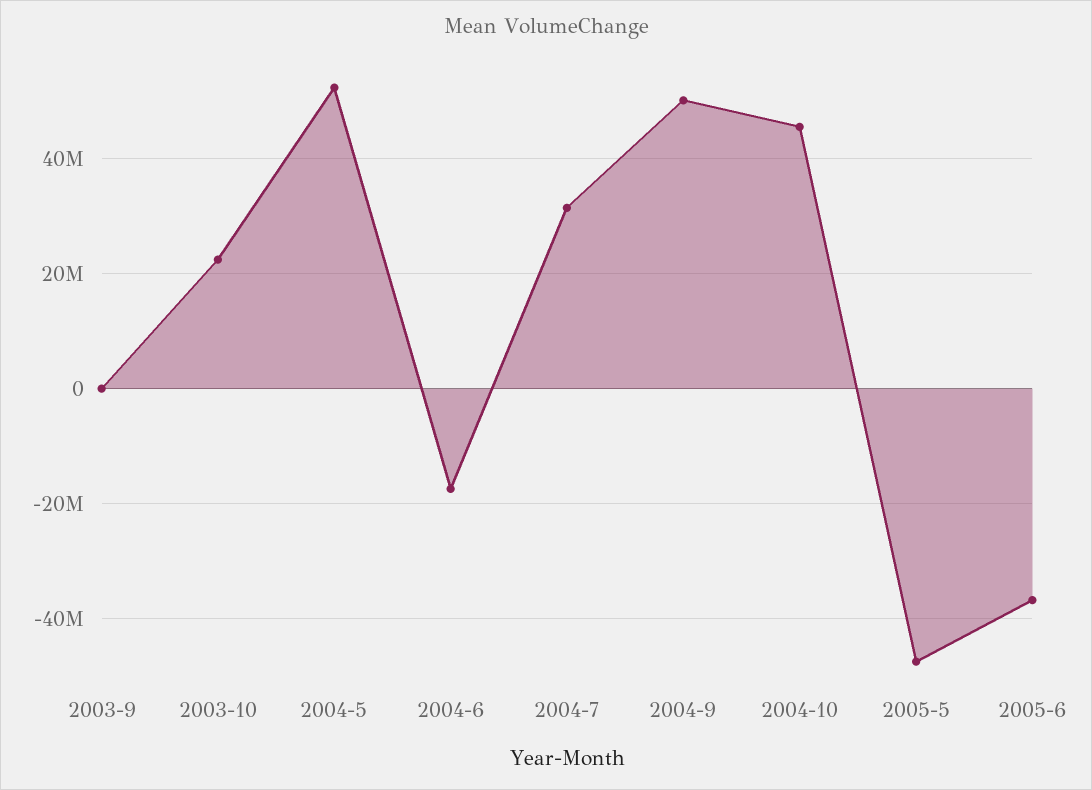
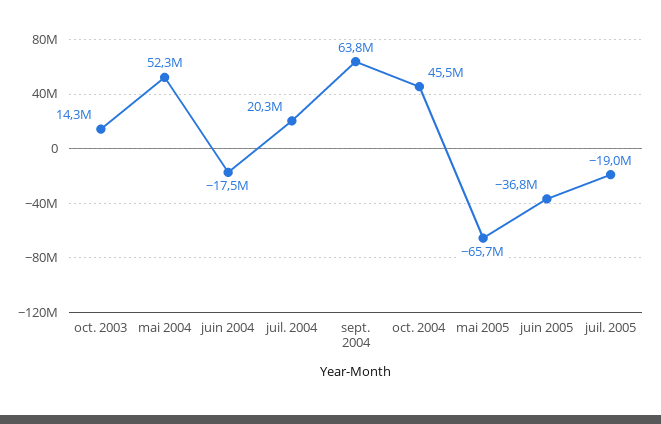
2003-9: 0 -> none
2003-10: 22000000 -> 14300000
2004-7: 32000000 -> 20300000
2004-9: 50000000 -> 63800000
2005-5: -48000000 -> -65700000
juil. 2005: none -> -19000000

